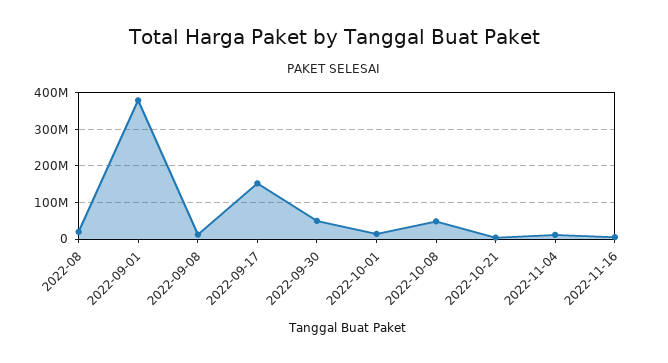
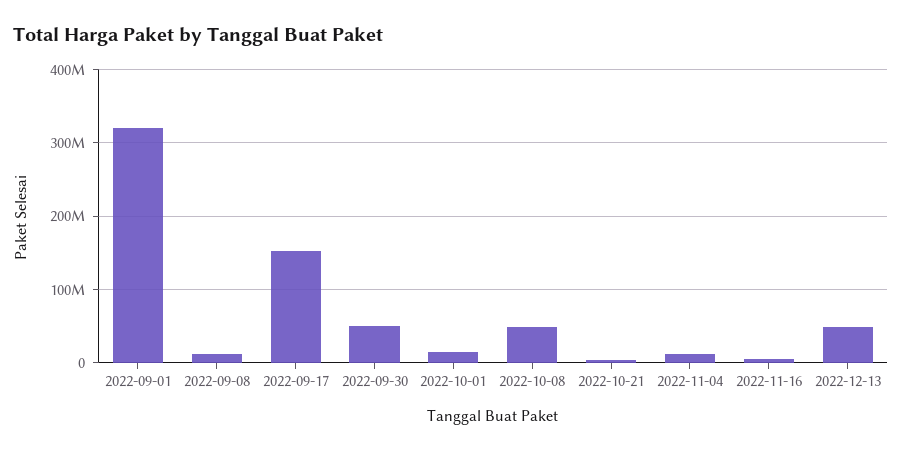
2022-08: 20000000 -> none
2022-09-01: 380000000 -> 320000000
2022-12-13: none -> 50000000

